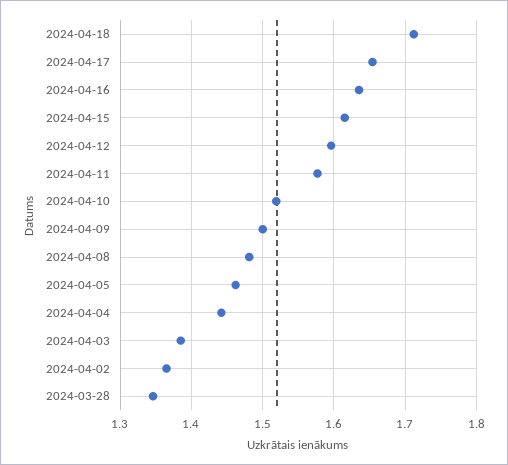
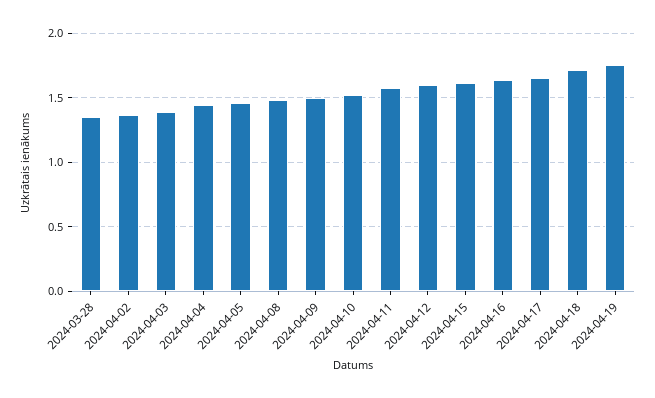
2024-04-19: none -> 1.75

